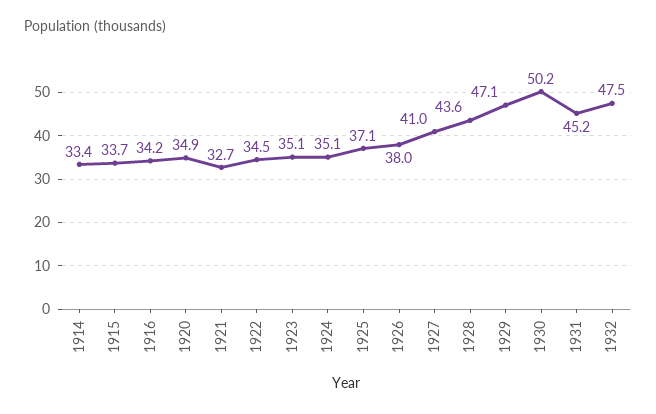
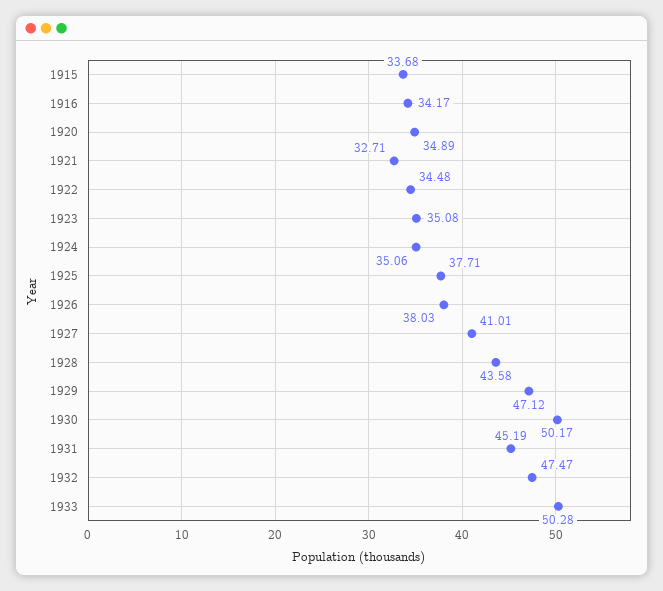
1914: 33.4 -> none
1925: 37.1 -> 37.71
1933: none -> 50.28

